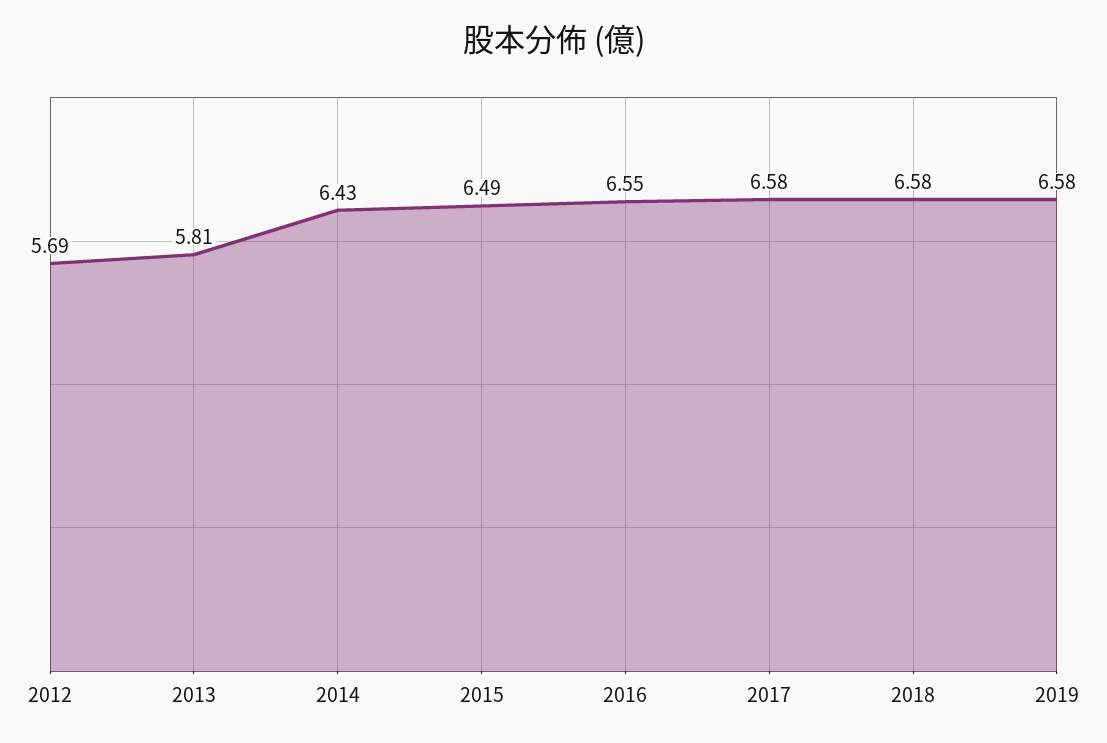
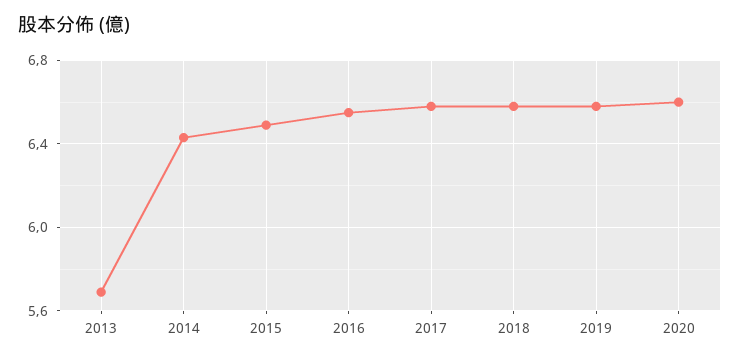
2012: 5.69 -> none
2013: 5.81 -> 5.7
2020: none -> 6.6

